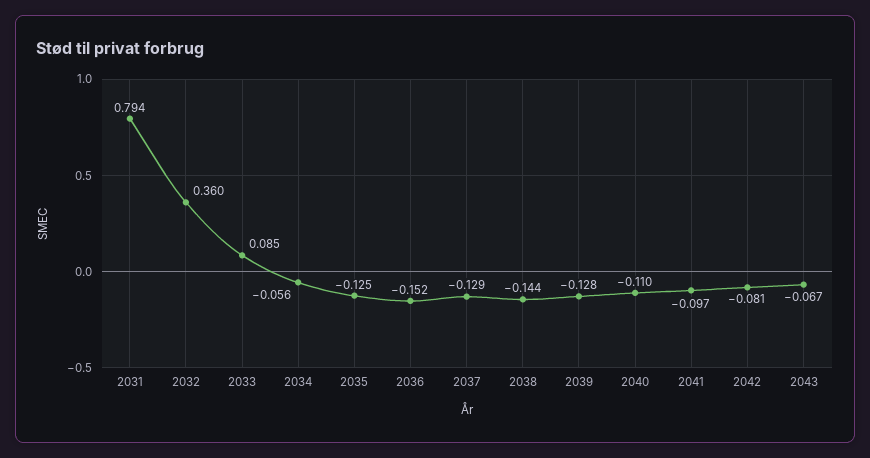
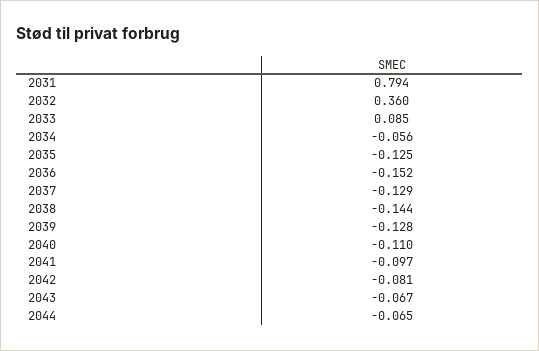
2044: none -> -0.065

